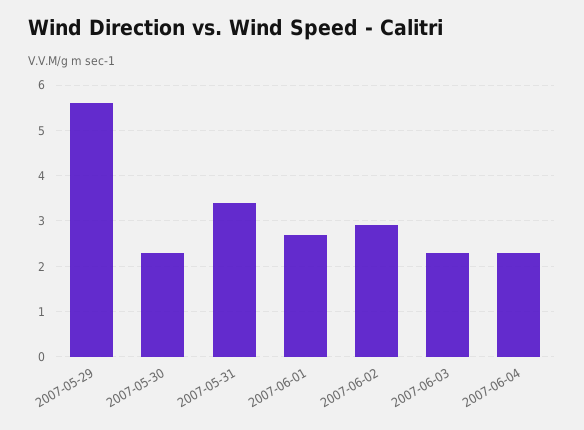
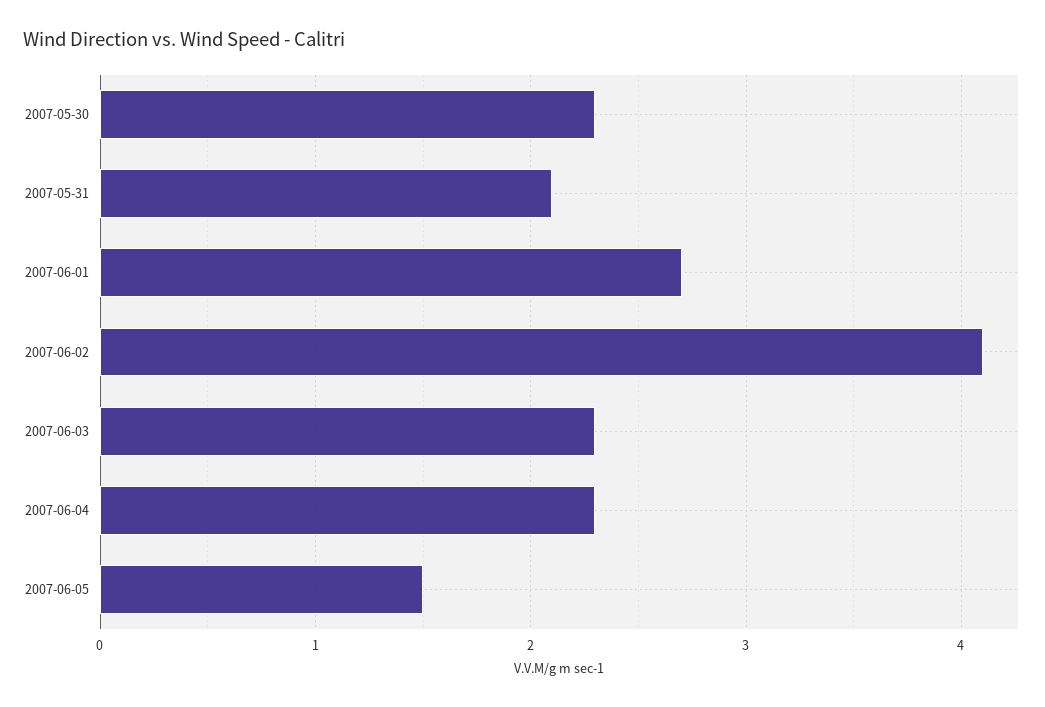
2007-05-29: 5.5 -> none
2007-05-31: 3.5 -> 2.1
2007-06-02: 3 -> 4.1
2007-06-05: none -> 1.5

